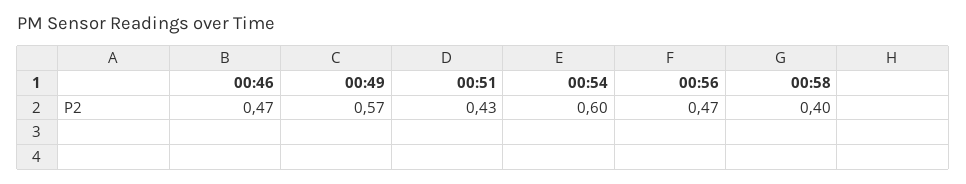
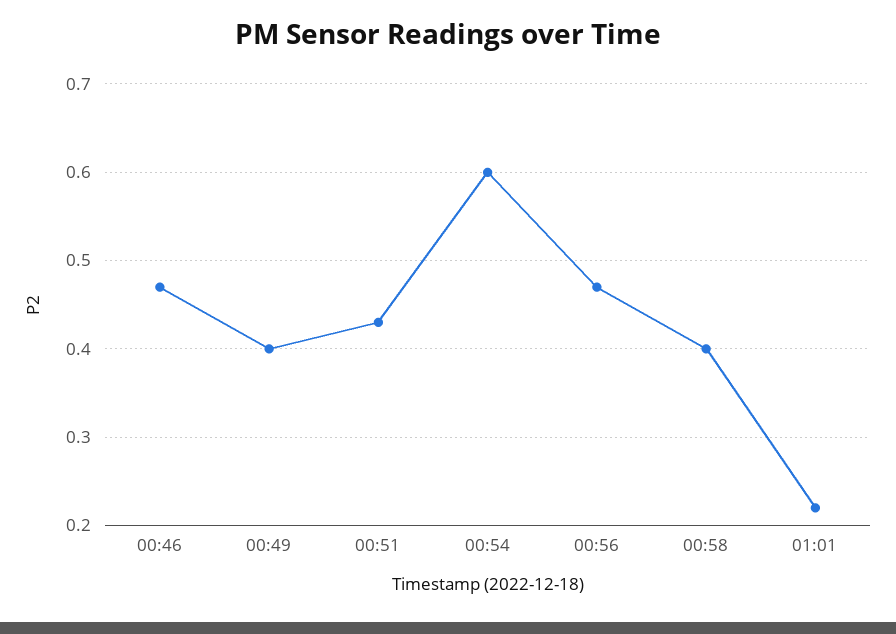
00:49: 0.57 -> 0.4
01:01: none -> 0.22

